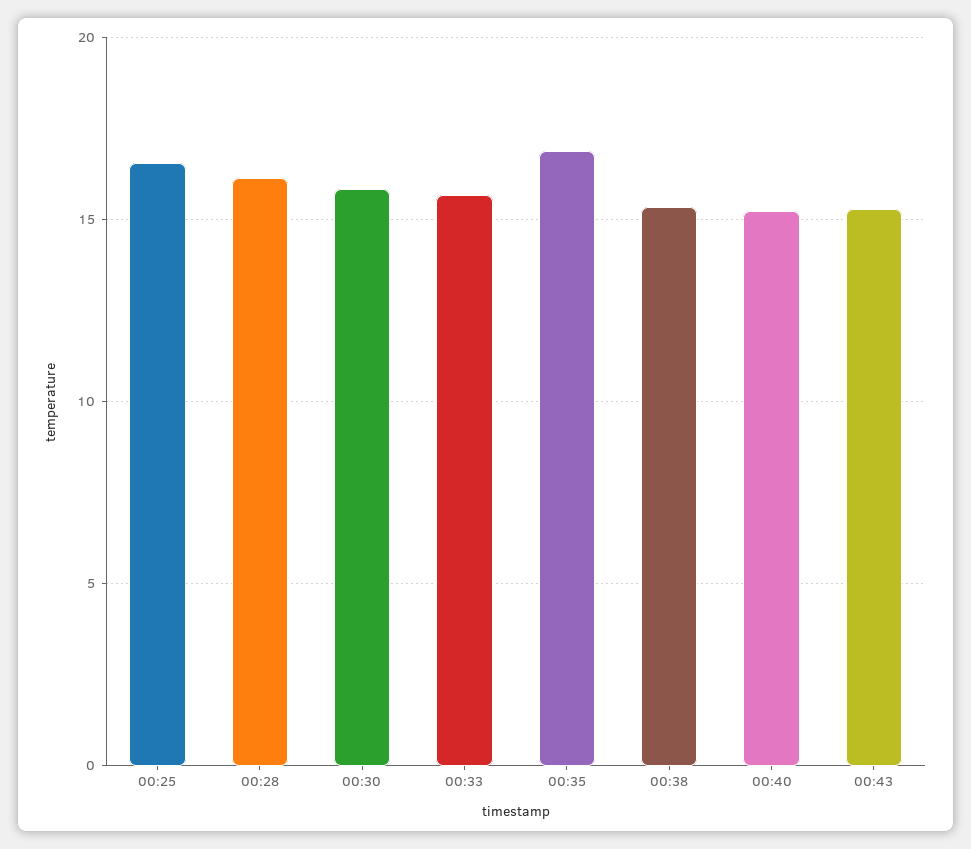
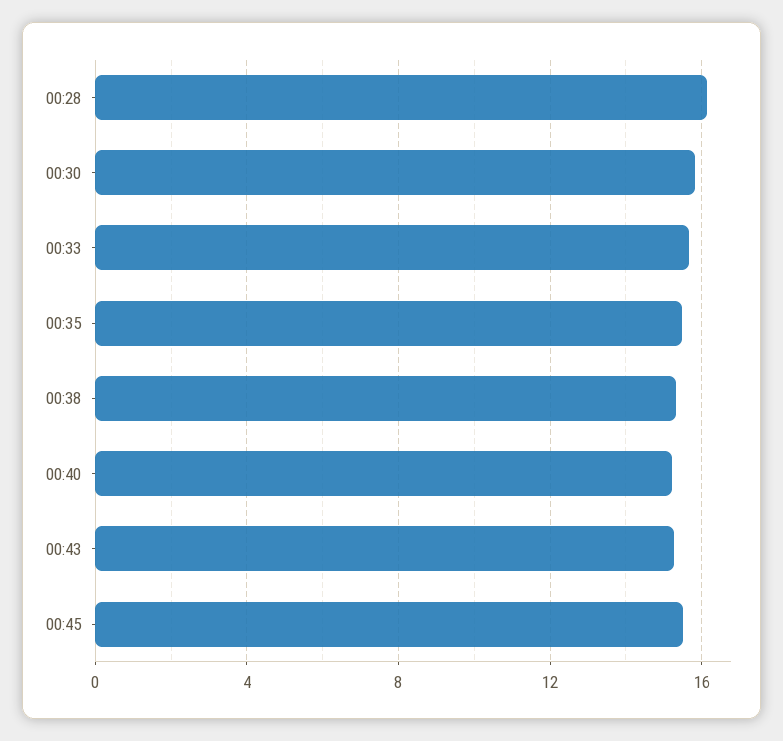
00:25: 16.5 -> none
00:35: 17 -> 15.5
00:45: none -> 15.5

